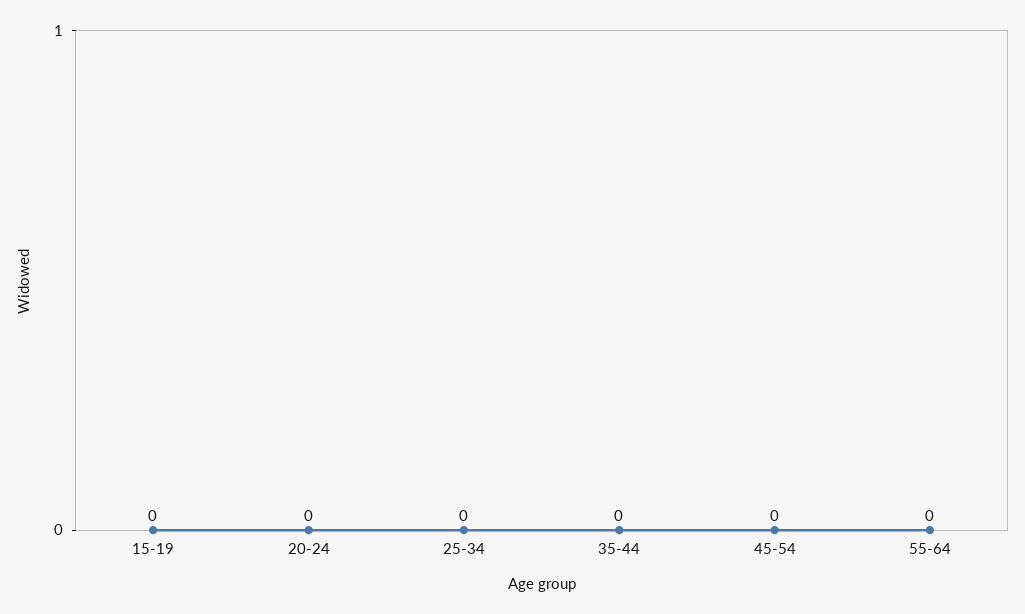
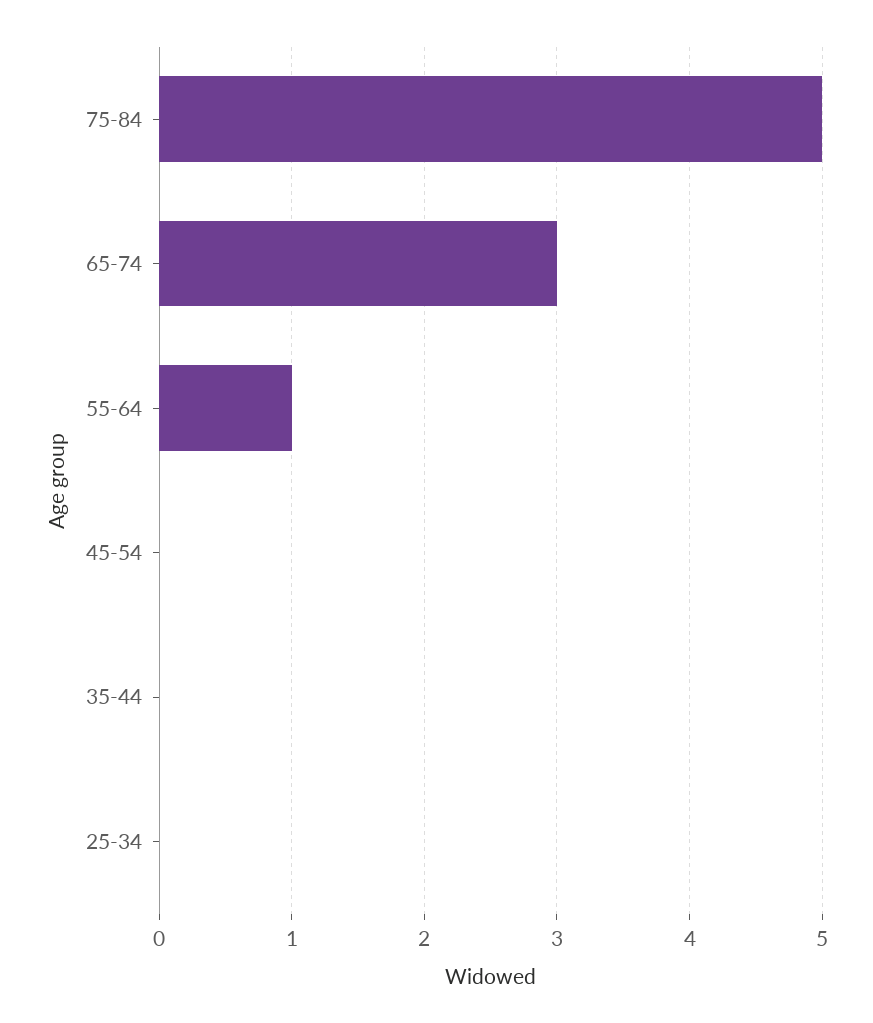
15-19: 0 -> none
20-24: 0 -> none
55-64: 0 -> 1
75-84: none -> 5
65-74: none -> 3

